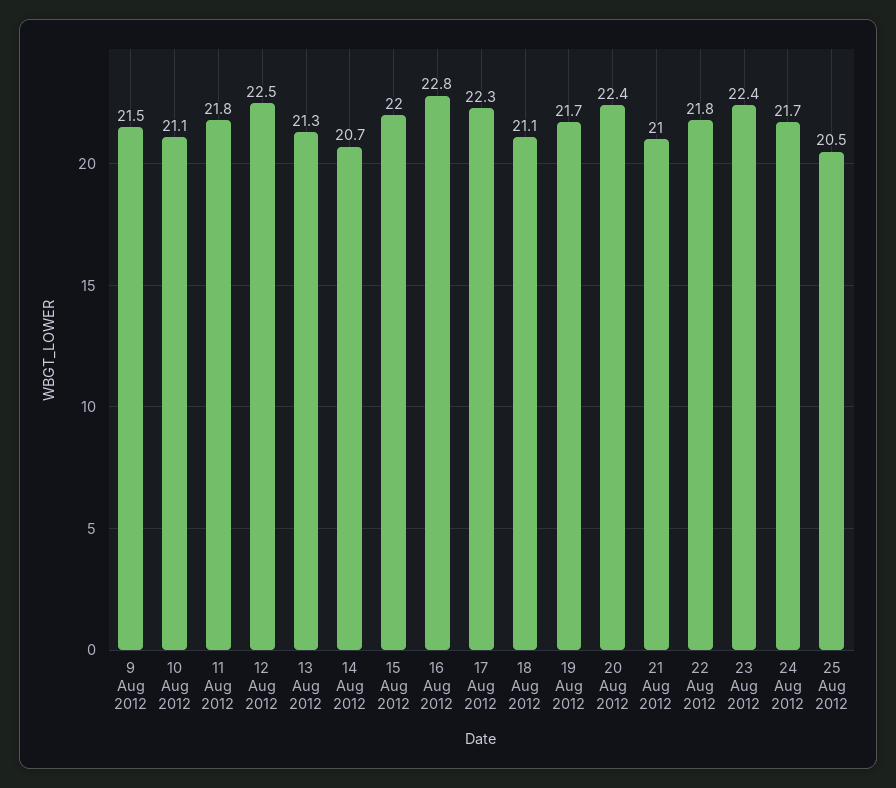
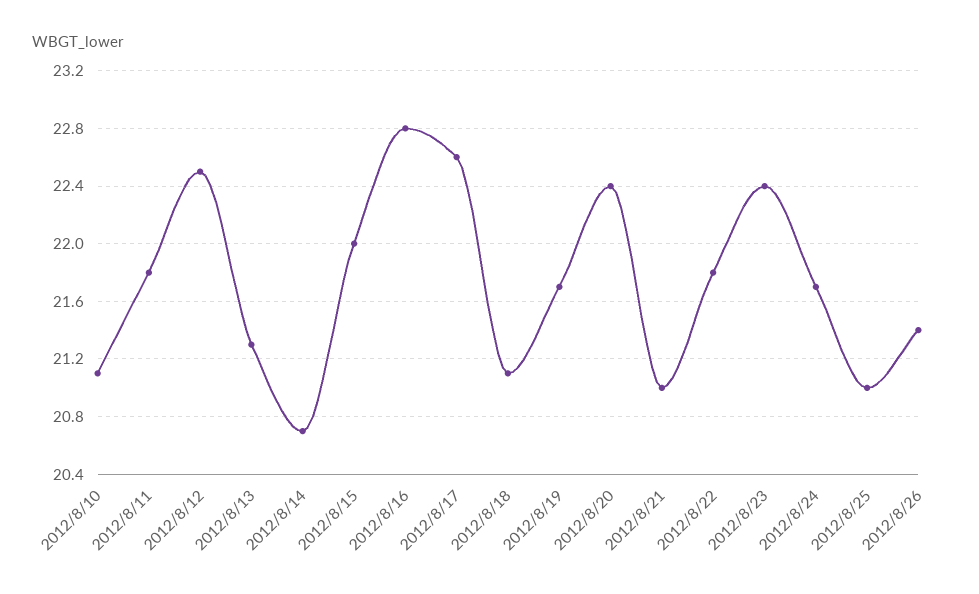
9 Aug 2012: 21.5 -> none
17 Aug 2012: 22.3 -> 22.6
25 Aug 2012: 20.5 -> 21
2012/8/26: none -> 21.4

